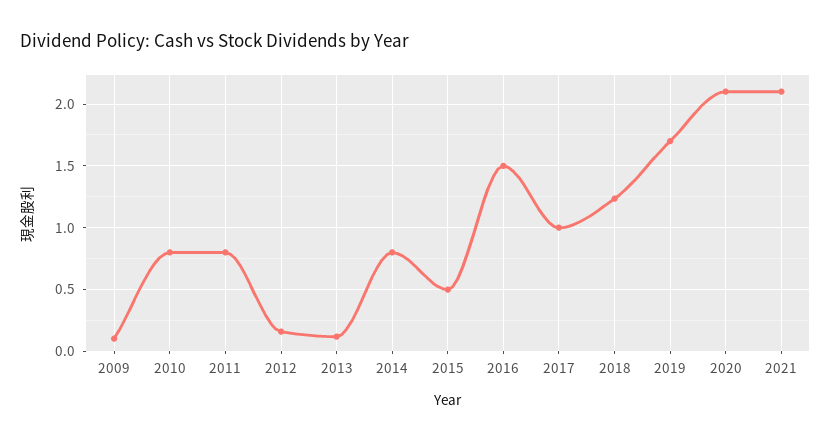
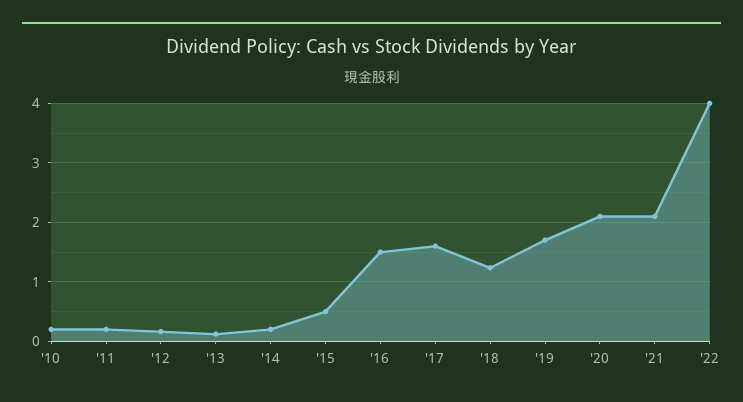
2009: 0.1 -> none
2010: 0.8 -> 0.2
2011: 0.8 -> 0.2
2014: 0.8 -> 0.2
2017: 1 -> 1.6
'22: none -> 4

